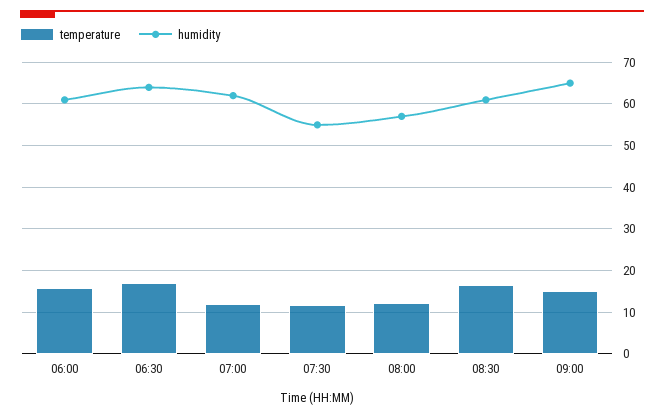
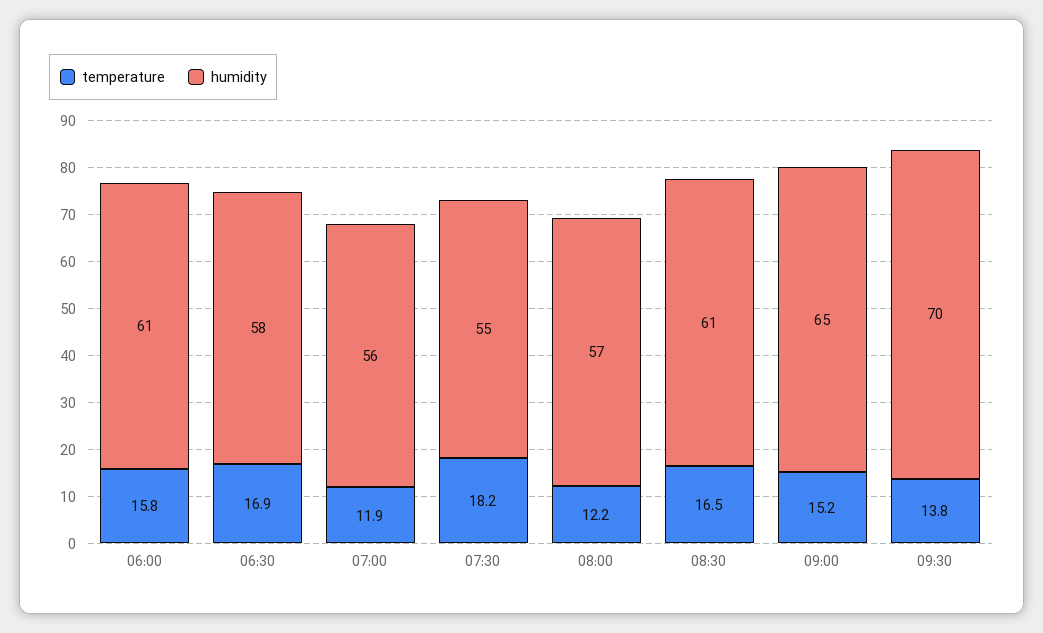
humidity, 06:30: 64 -> 58
humidity, 07:00: 62 -> 56
temperature, 07:30: 12 -> 18.2
temperature, 09:30: none -> 13.8
humidity, 09:30: none -> 70

